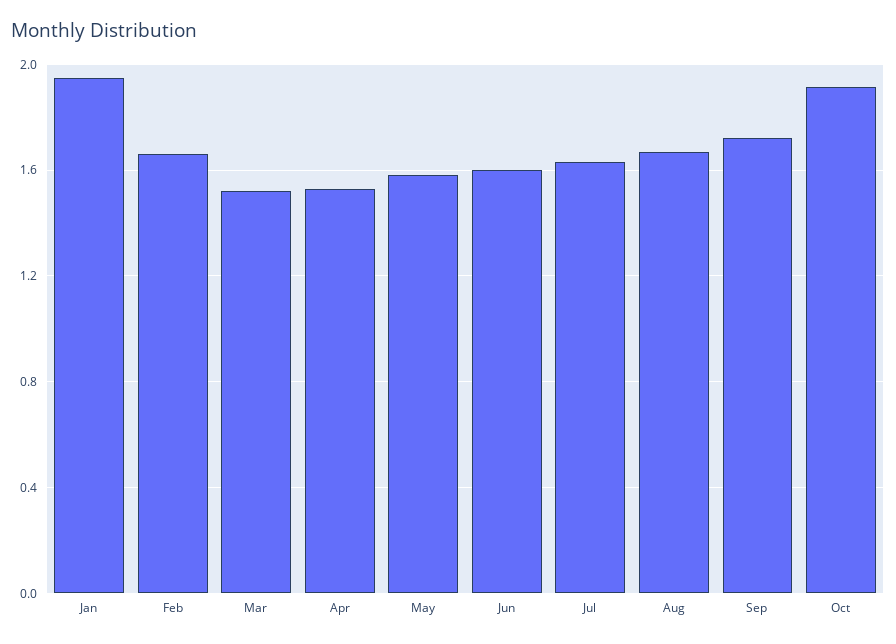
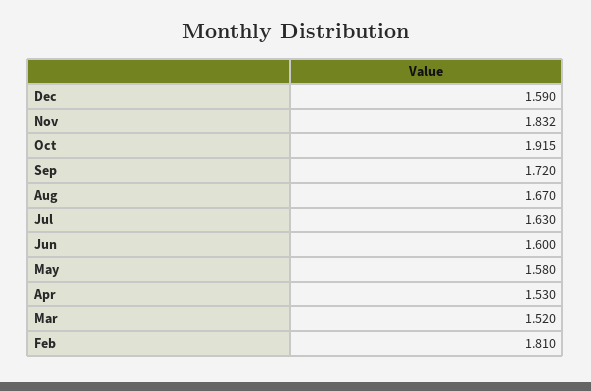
Jan: 1.95 -> none
Feb: 1.65 -> 1.81
Dec: none -> 1.59
Nov: none -> 1.832

